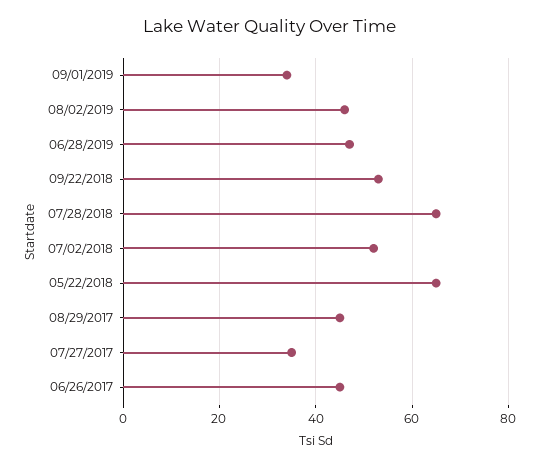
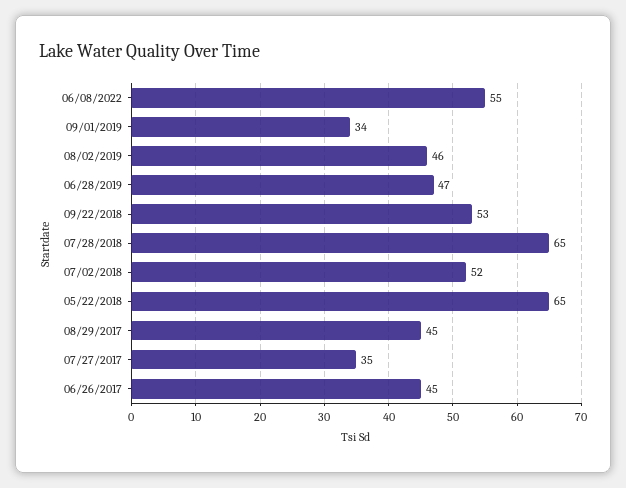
06/08/2022: none -> 55

